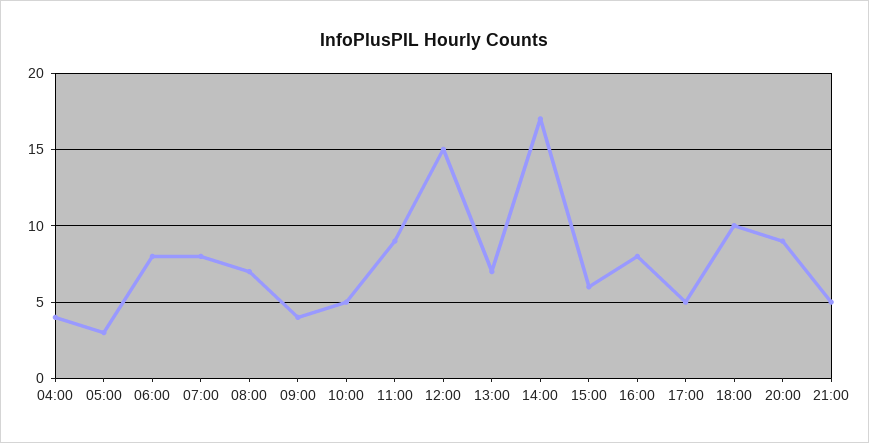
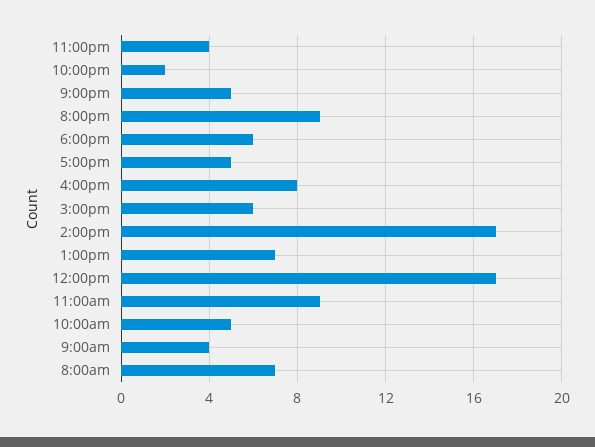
04:00: 4 -> none
05:00: 3 -> none
06:00: 8 -> none
07:00: 8 -> none
12:00: 15 -> 17
18:00: 10 -> 6
11:00pm: none -> 4
10:00pm: none -> 2

